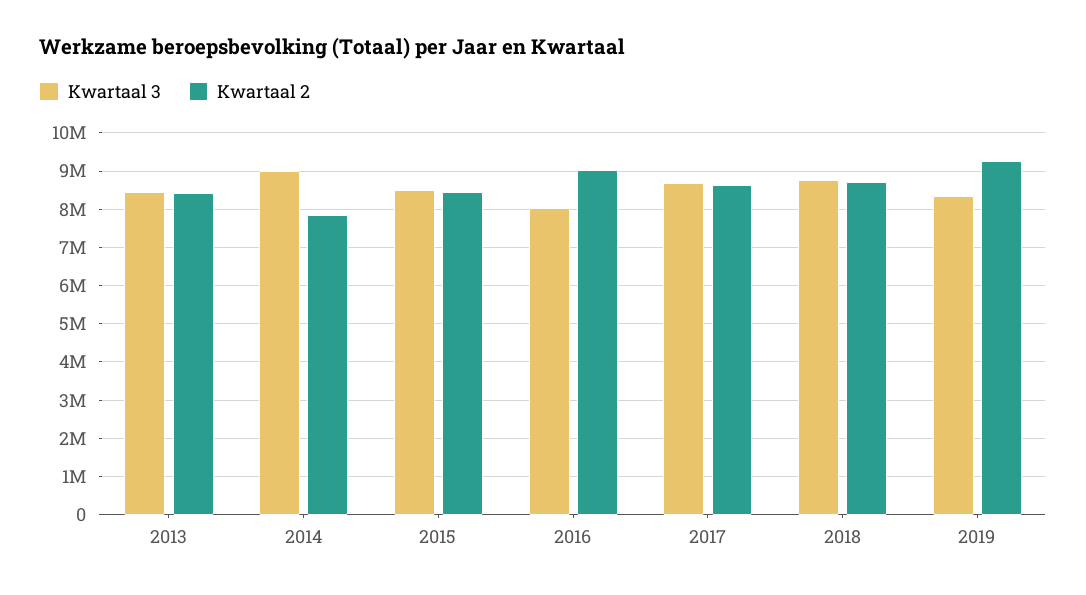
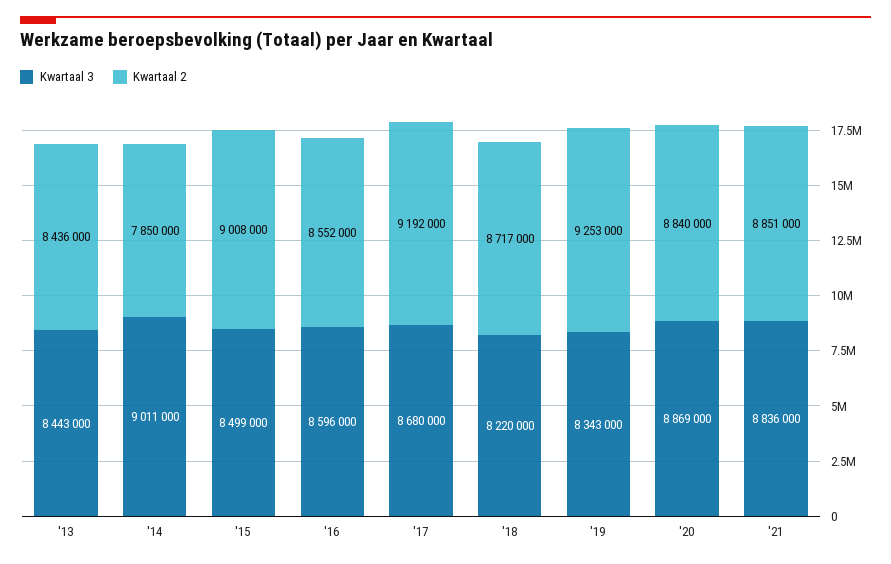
Kwartaal 2, 2015: 8400000 -> 9008000
Kwartaal 3, 2016: 8000000 -> 8596000
Kwartaal 2, 2016: 9000000 -> 8552000
Kwartaal 2, 2017: 8600000 -> 9192000
Kwartaal 3, 2018: 8800000 -> 8220000
Kwartaal 3, '20: none -> 8869000
Kwartaal 2, '20: none -> 8840000
Kwartaal 3, '21: none -> 8836000
Kwartaal 2, '21: none -> 8851000

